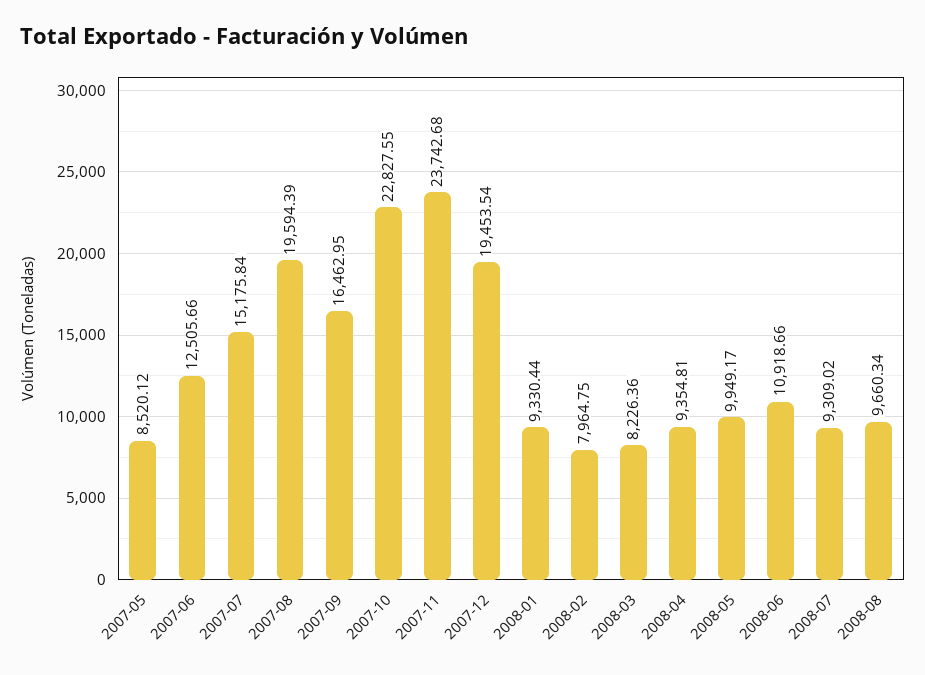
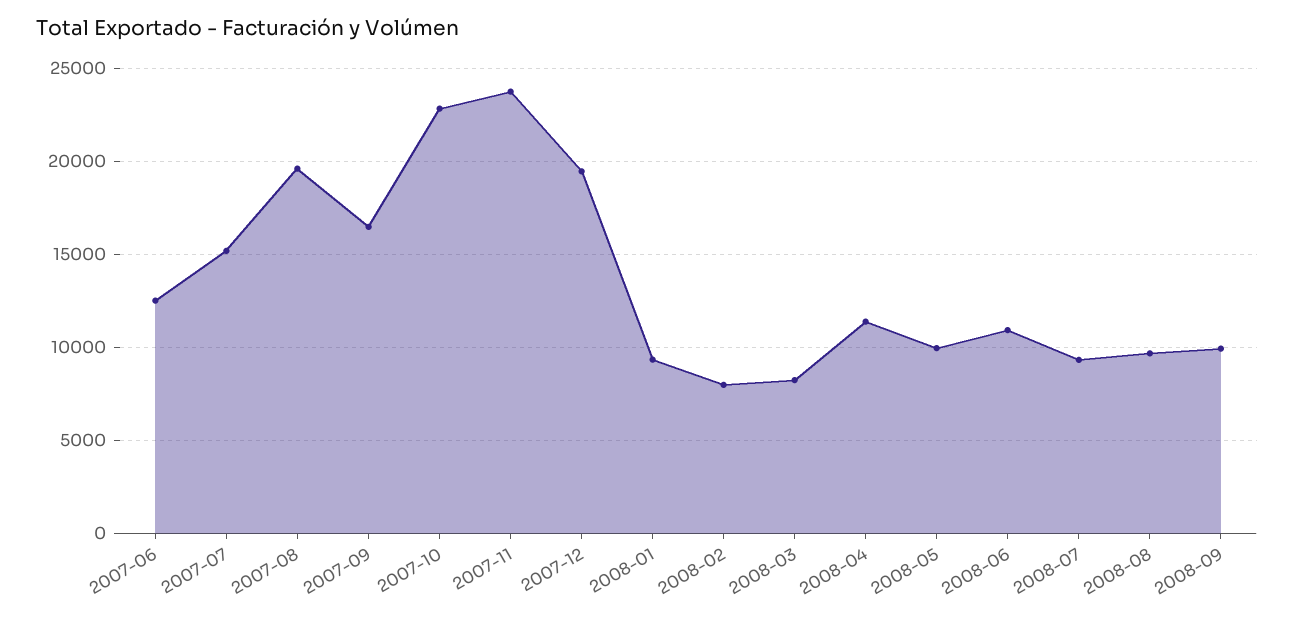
2007-05: 8520.12 -> none
2008-04: 9354.81 -> 11500
2008-09: none -> 10000

